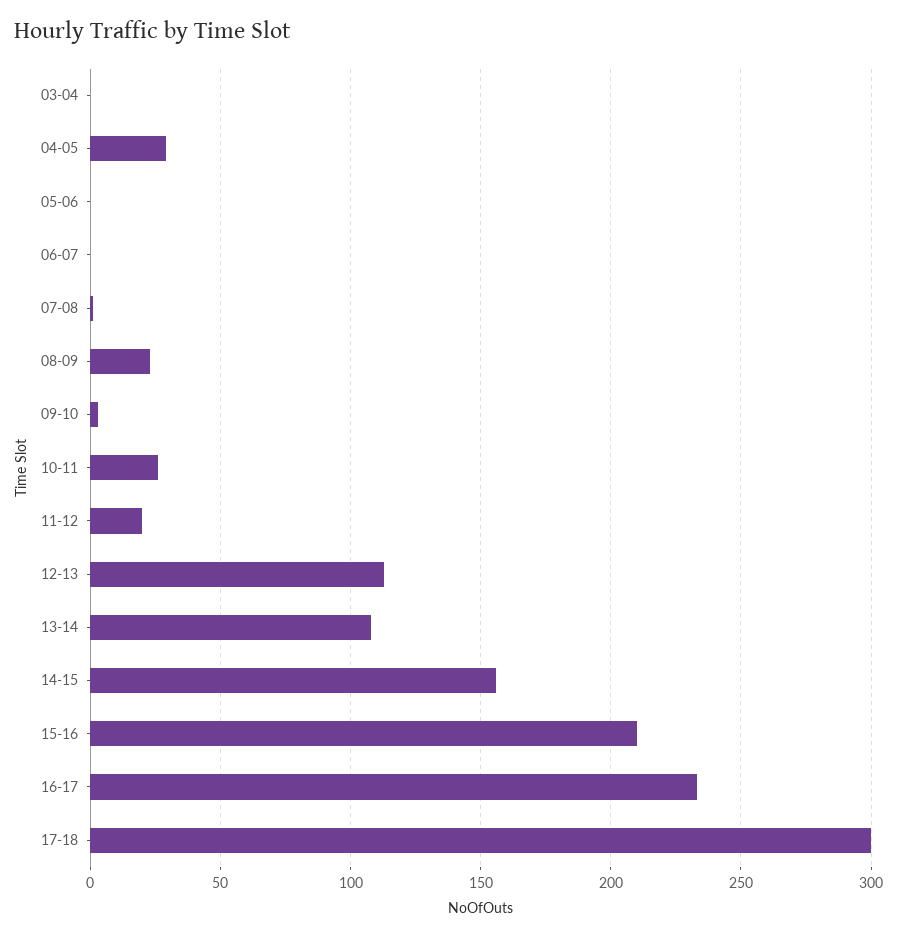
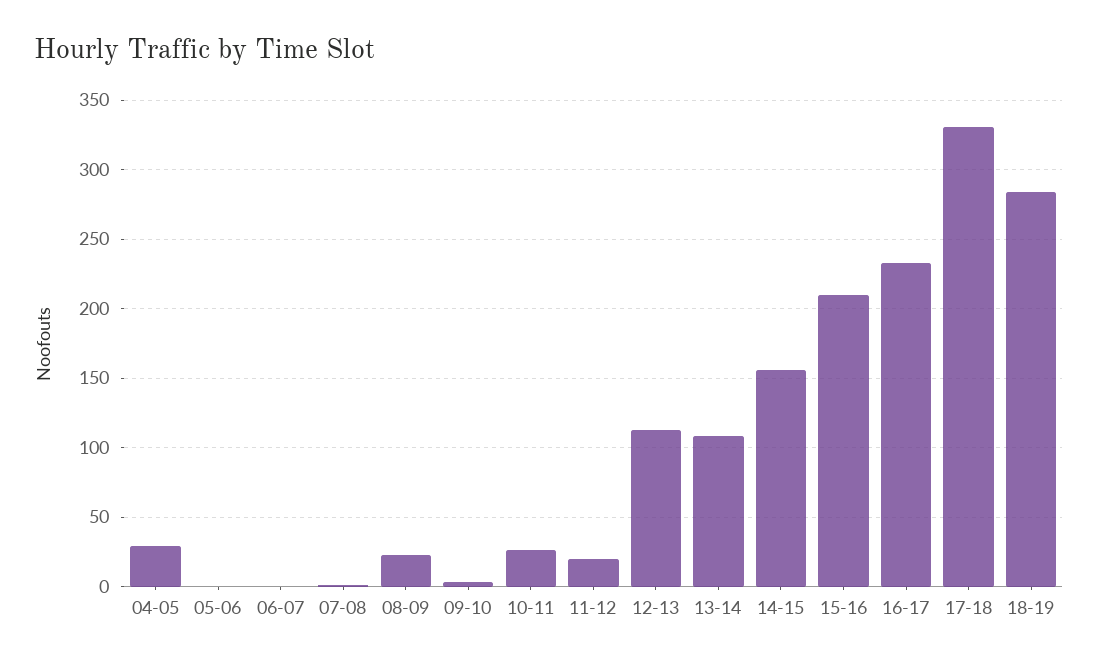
03-04: 0 -> none
17-18: 300 -> 330
18-19: none -> 285

